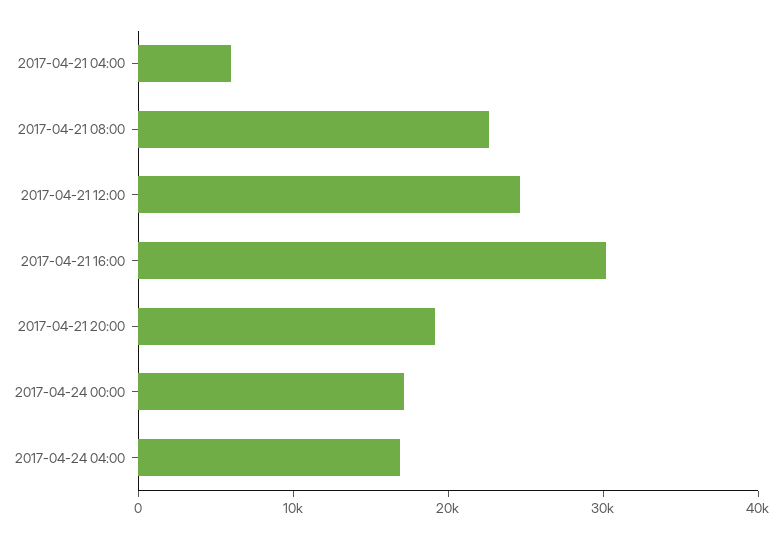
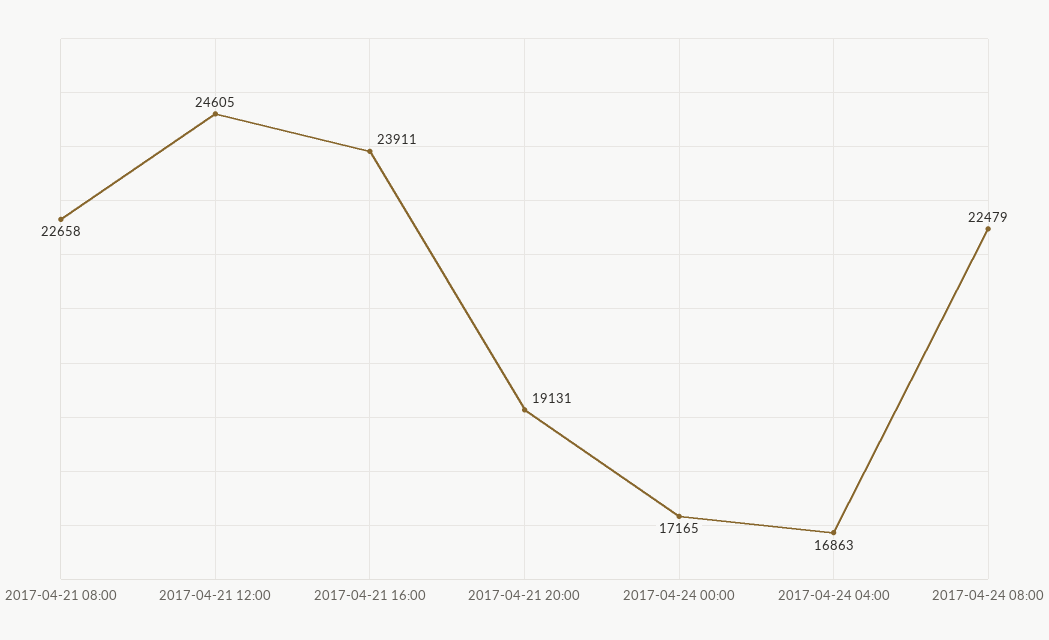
2017-04-21 04:00: 6000 -> none
2017-04-21 16:00: 30000 -> 23911
2017-04-24 08:00: none -> 22479

